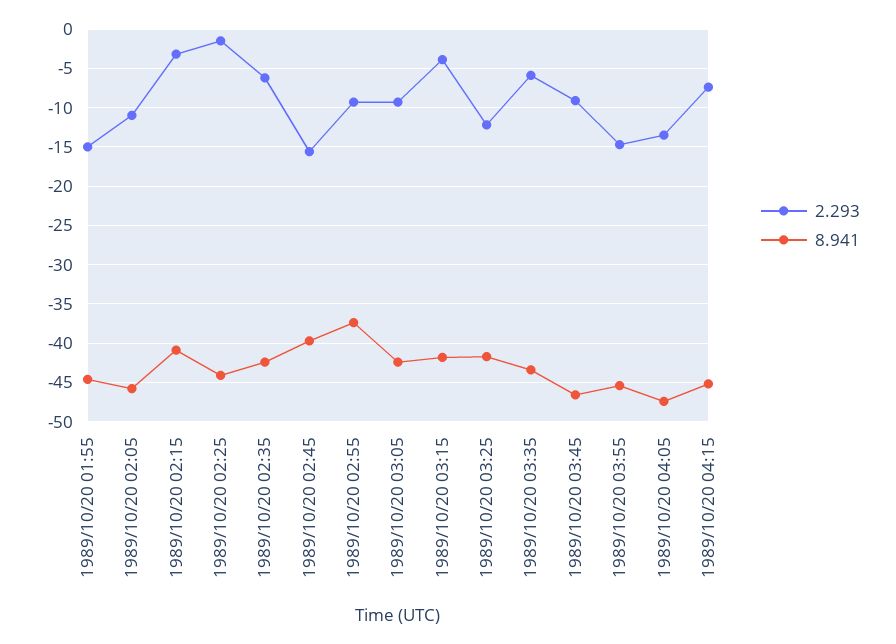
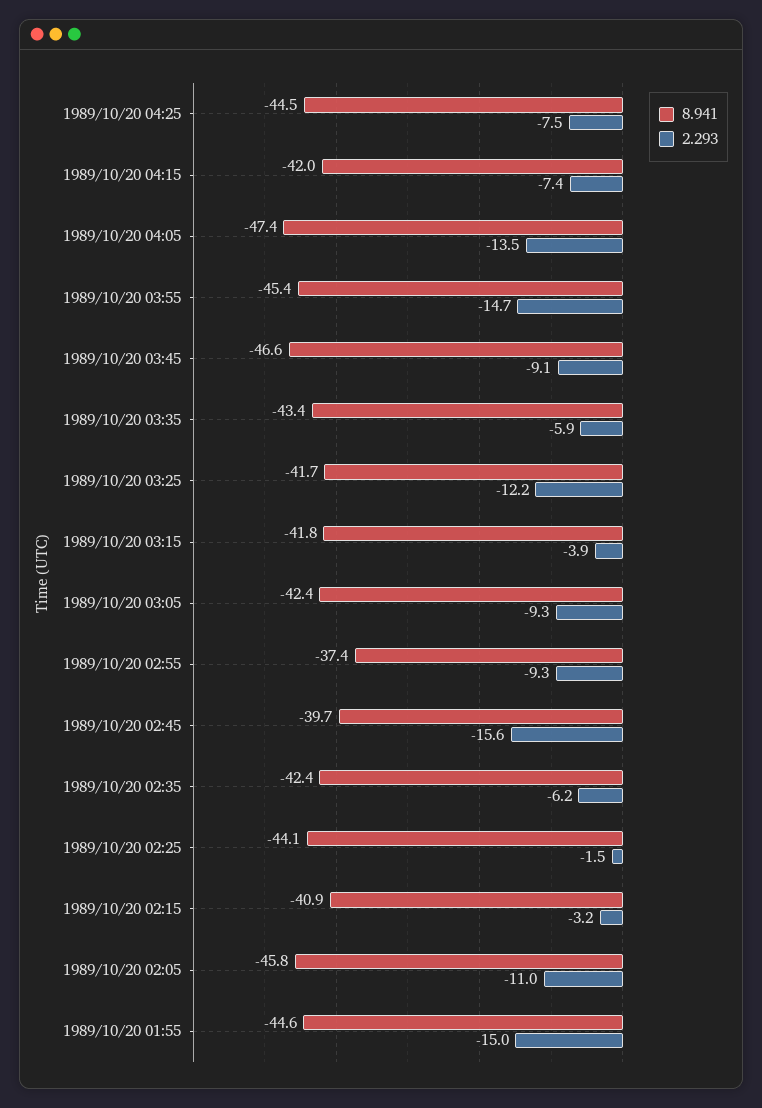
8.941, 1989/10/20 04:15: -45 -> -42
8.941, 1989/10/20 04:25: none -> -44.5
2.293, 1989/10/20 04:25: none -> -7.5

